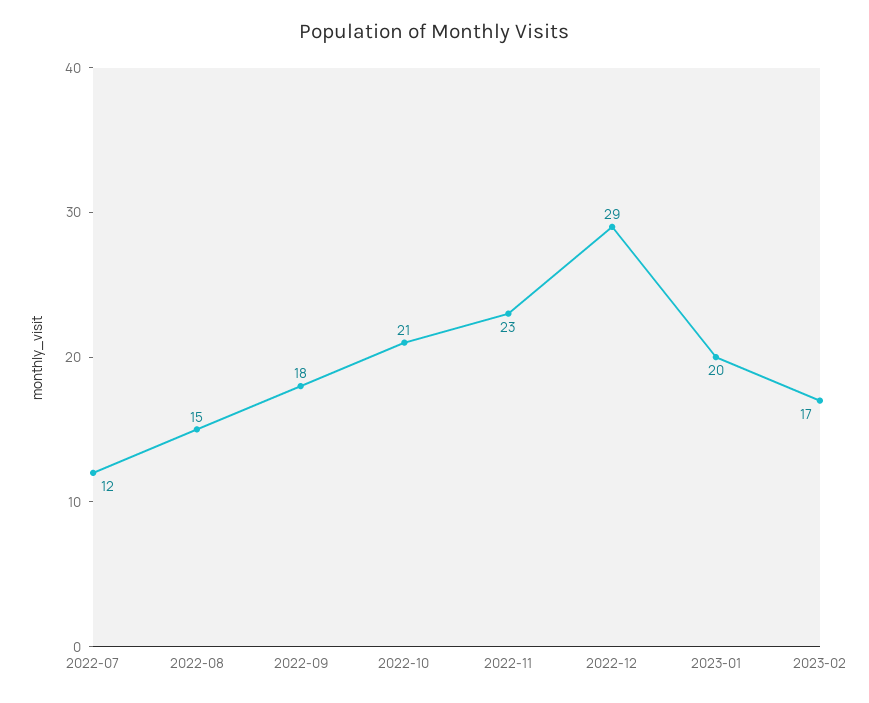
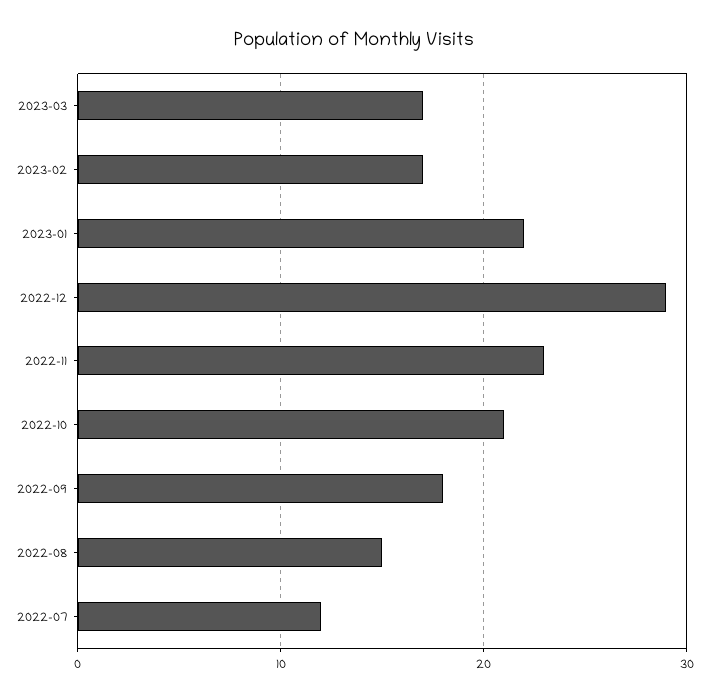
2023-01: 20 -> 22
2023-03: none -> 17

